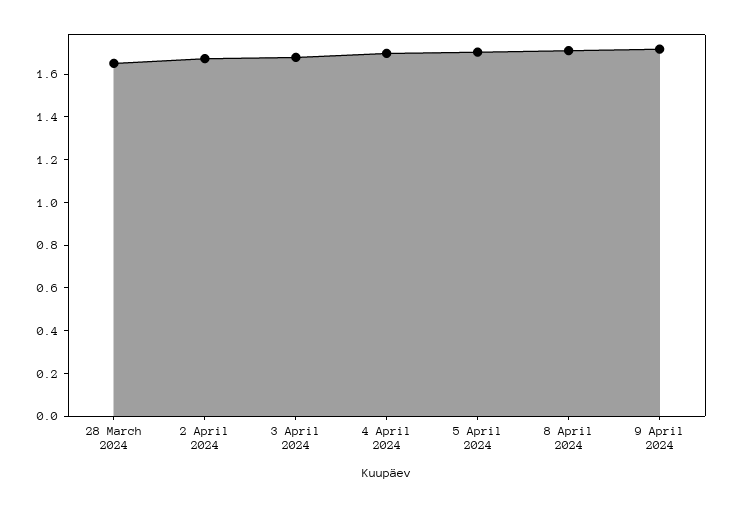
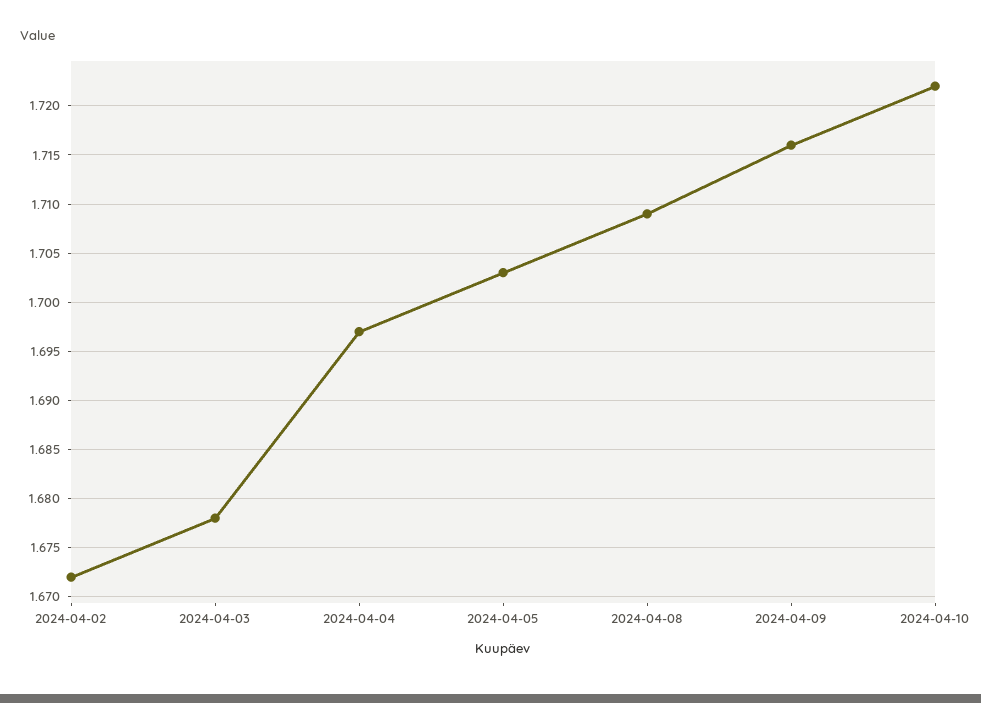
28 March 2024: 1.65 -> none
2024-04-10: none -> 1.722

